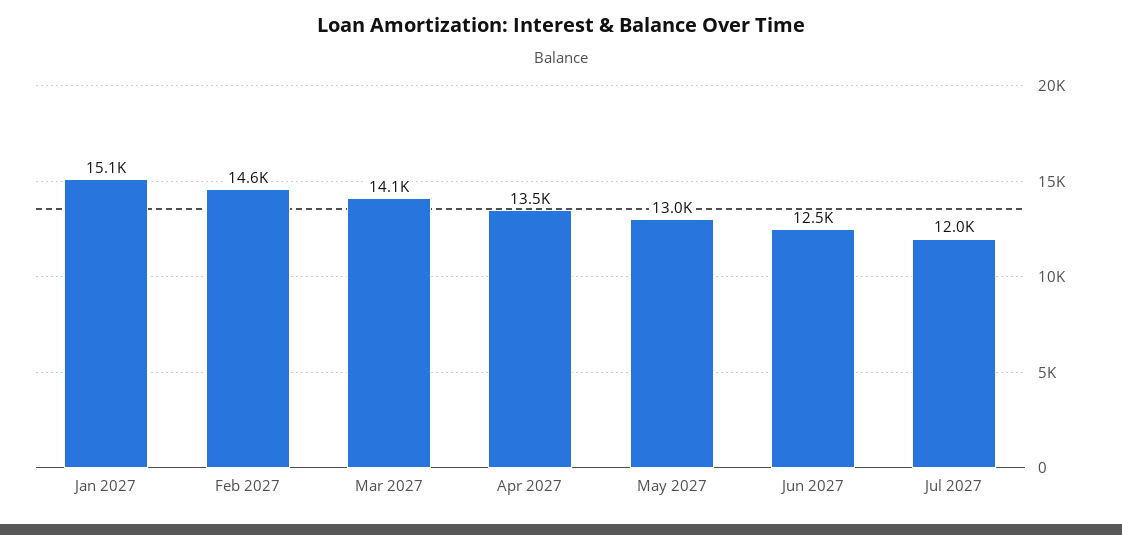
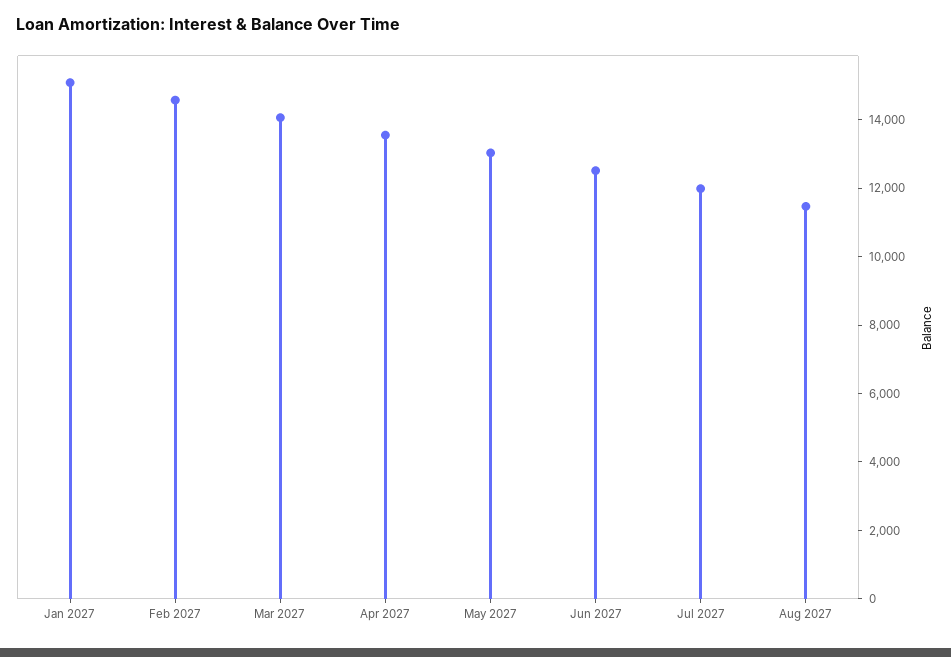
Aug 2027: none -> 11500

